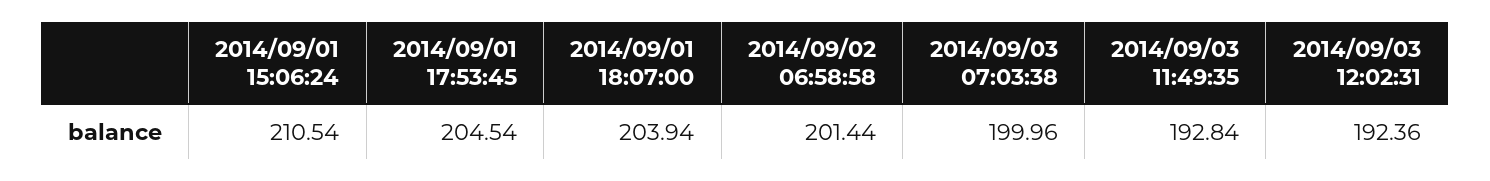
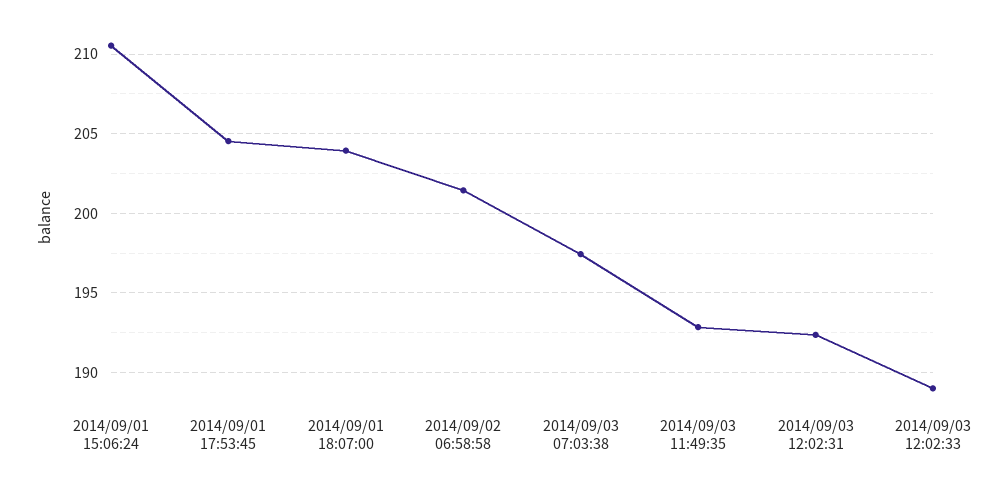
2014/09/03 07:03:38: 199.96 -> 197.5
2014/09/03 12:02:33: none -> 189

